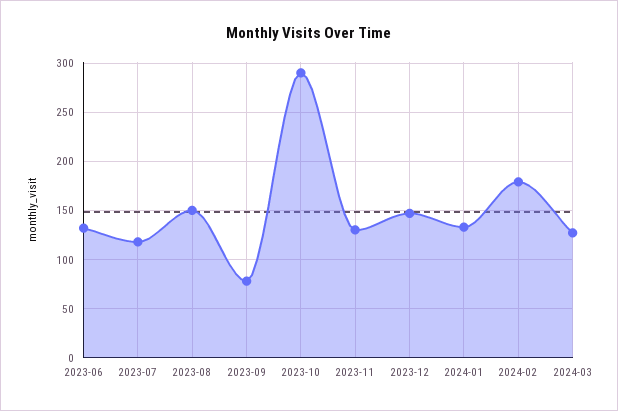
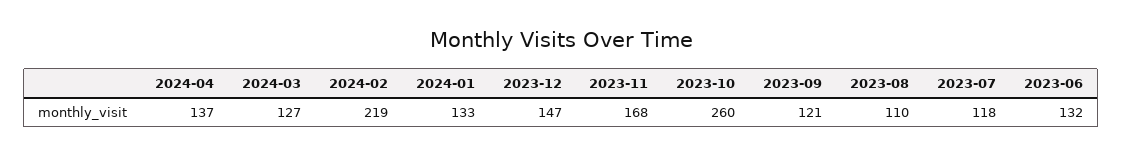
2023-08: 150 -> 110
2023-09: 80 -> 121
2023-10: 290 -> 260
2023-11: 130 -> 168
2024-02: 180 -> 219
2024-04: none -> 137

